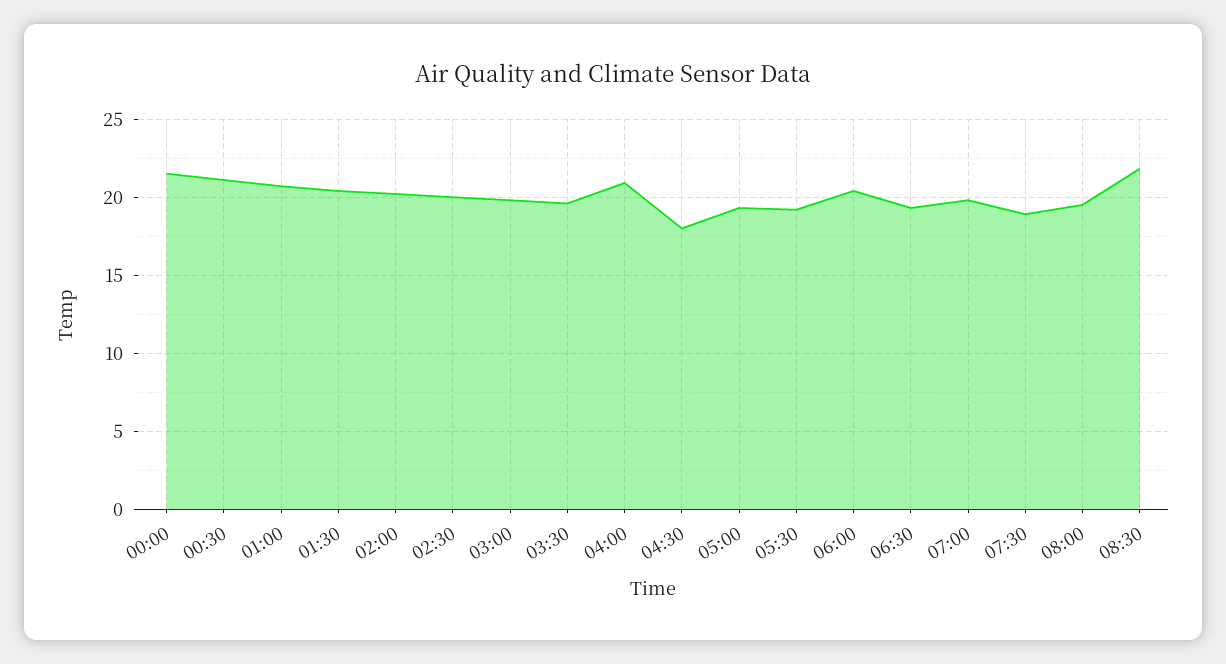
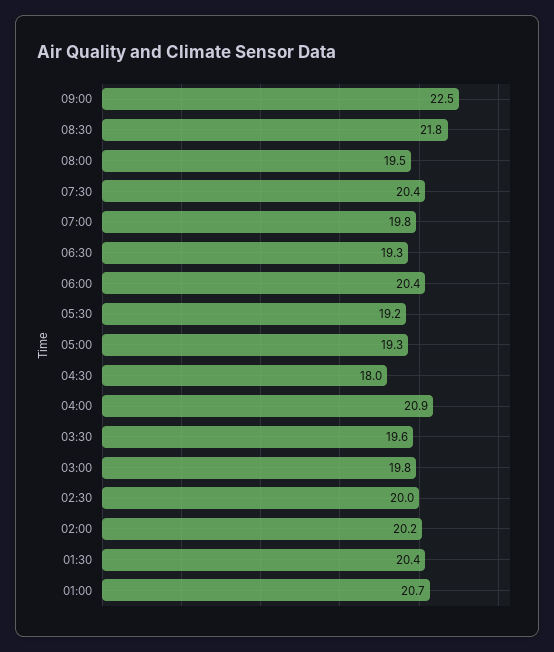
00:00: 21.5 -> none
00:30: 21 -> none
07:30: 19 -> 20.4
09:00: none -> 22.5

